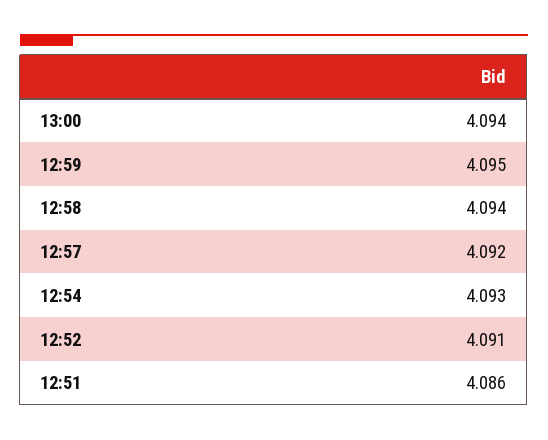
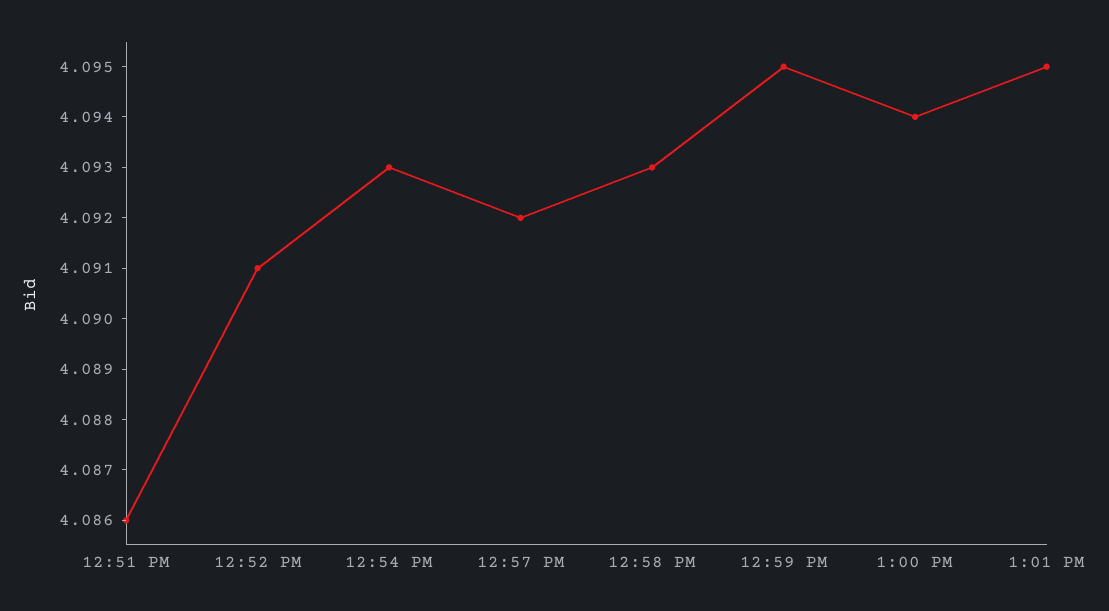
12:58: 4.094 -> 4.093
1:01 PM: none -> 4.095

